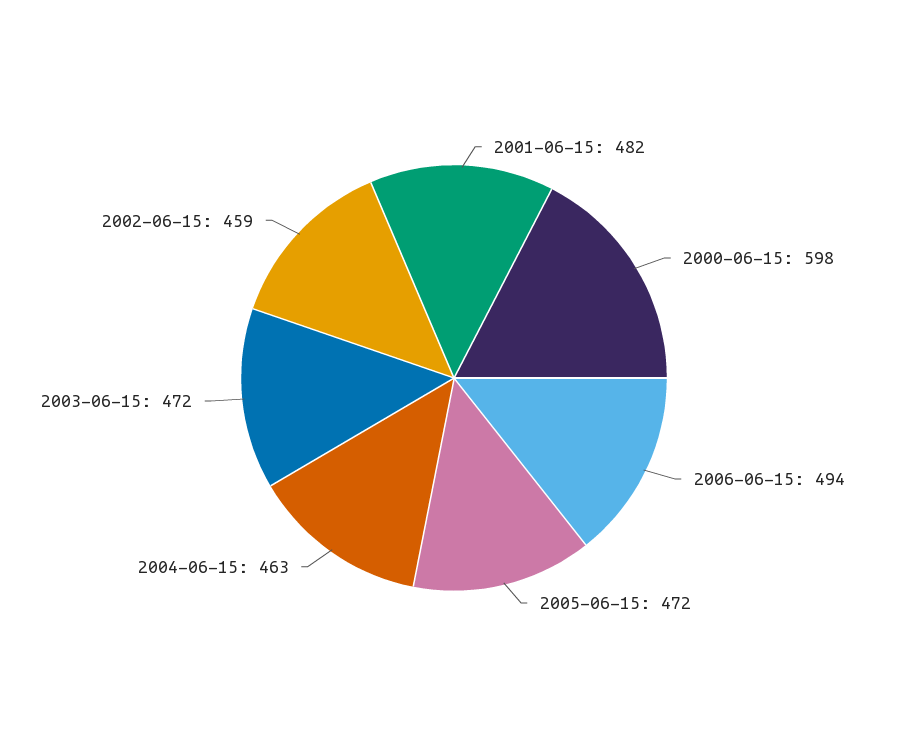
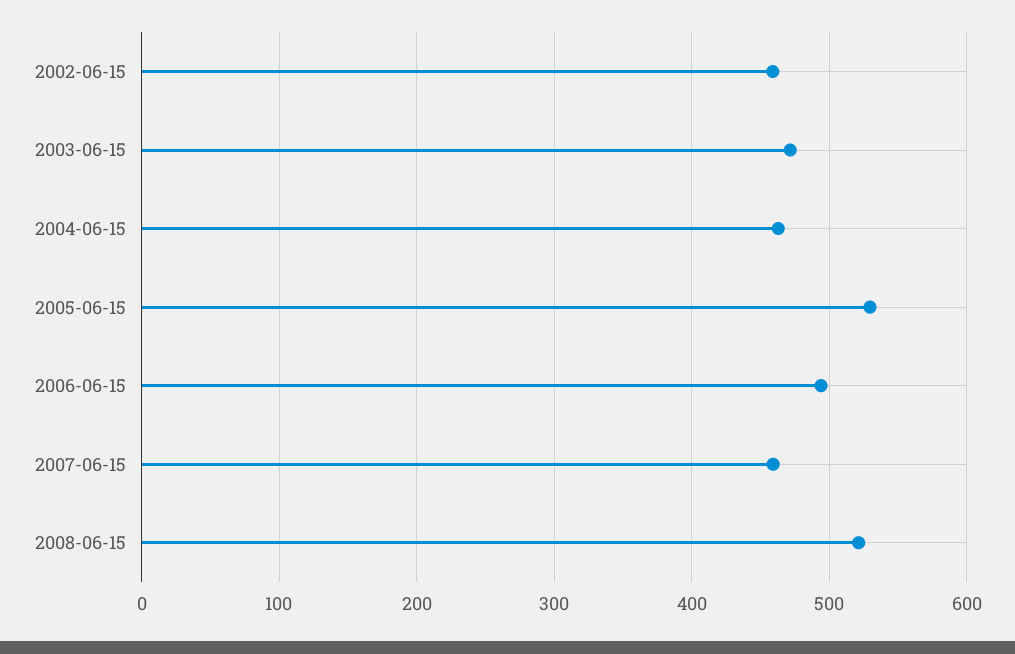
2001-06-15: 482 -> none
2000-06-15: 598 -> none
2005-06-15: 472 -> 530
2007-06-15: none -> 460
2008-06-15: none -> 520

